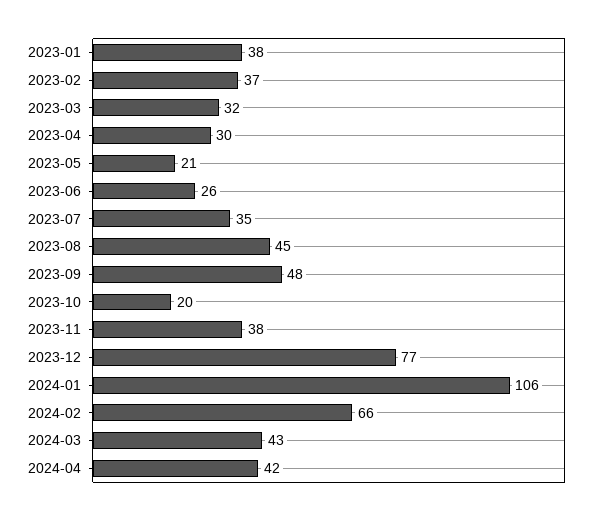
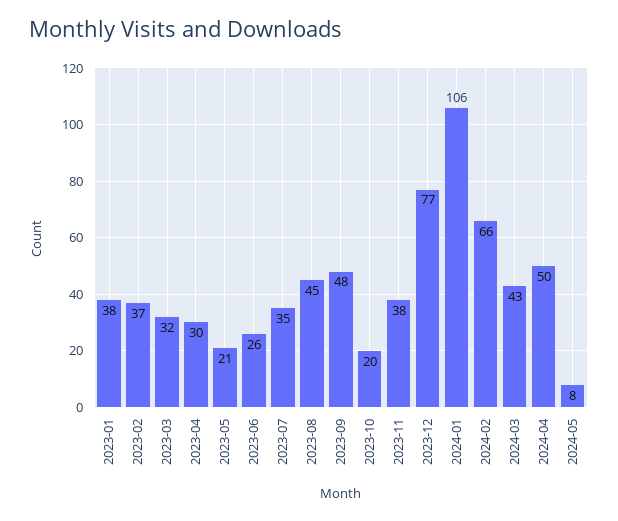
2024-04: 42 -> 50
2024-05: none -> 8

